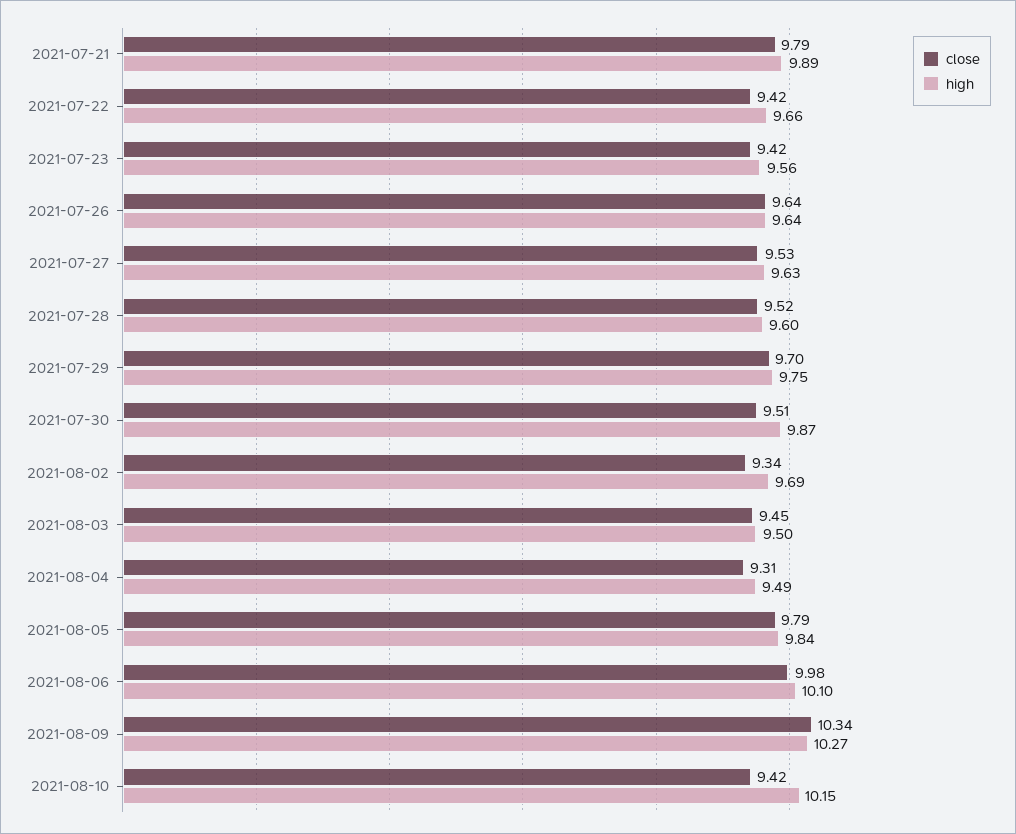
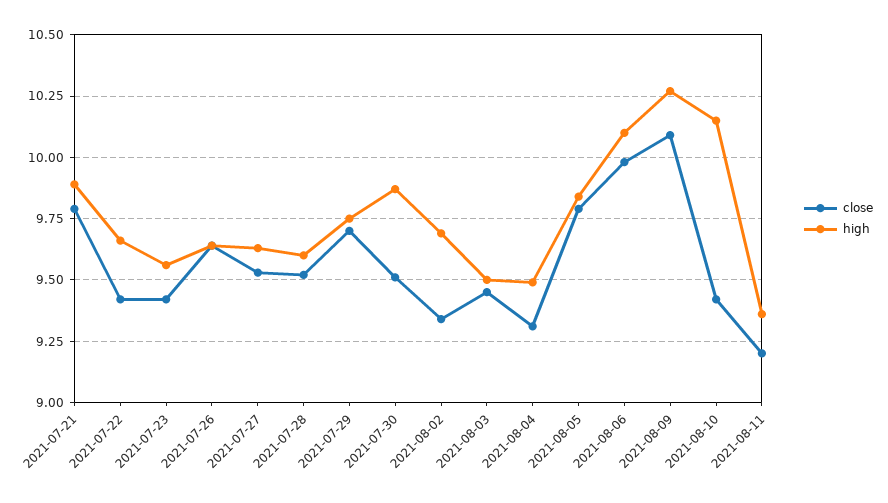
close, 2021-08-09: 10.34 -> 10.1
close, 2021-08-11: none -> 9.2
high, 2021-08-11: none -> 9.35

